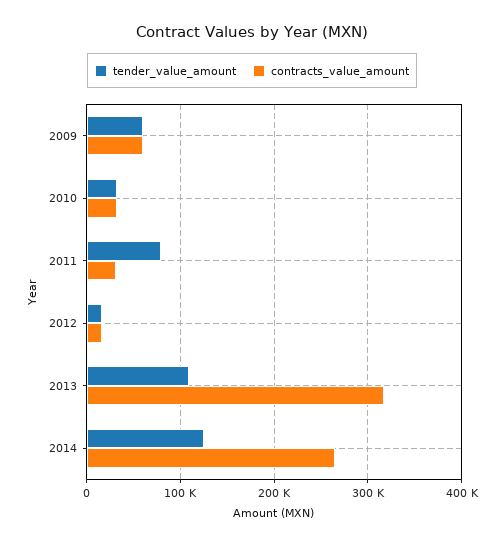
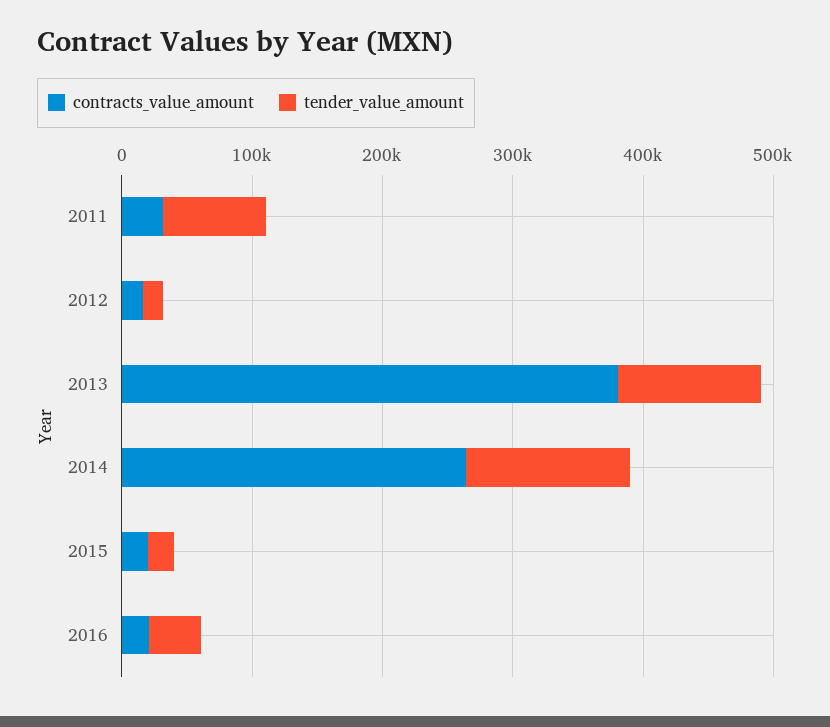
tender_value_amount, 2009: 60000 -> none
contracts_value_amount, 2009: 60000 -> none
tender_value_amount, 2010: 30000 -> none
contracts_value_amount, 2010: 30000 -> none
contracts_value_amount, 2013: 320000 -> 380000
contracts_value_amount, 2015: none -> 20000
tender_value_amount, 2015: none -> 20000
contracts_value_amount, 2016: none -> 20000
tender_value_amount, 2016: none -> 40000

